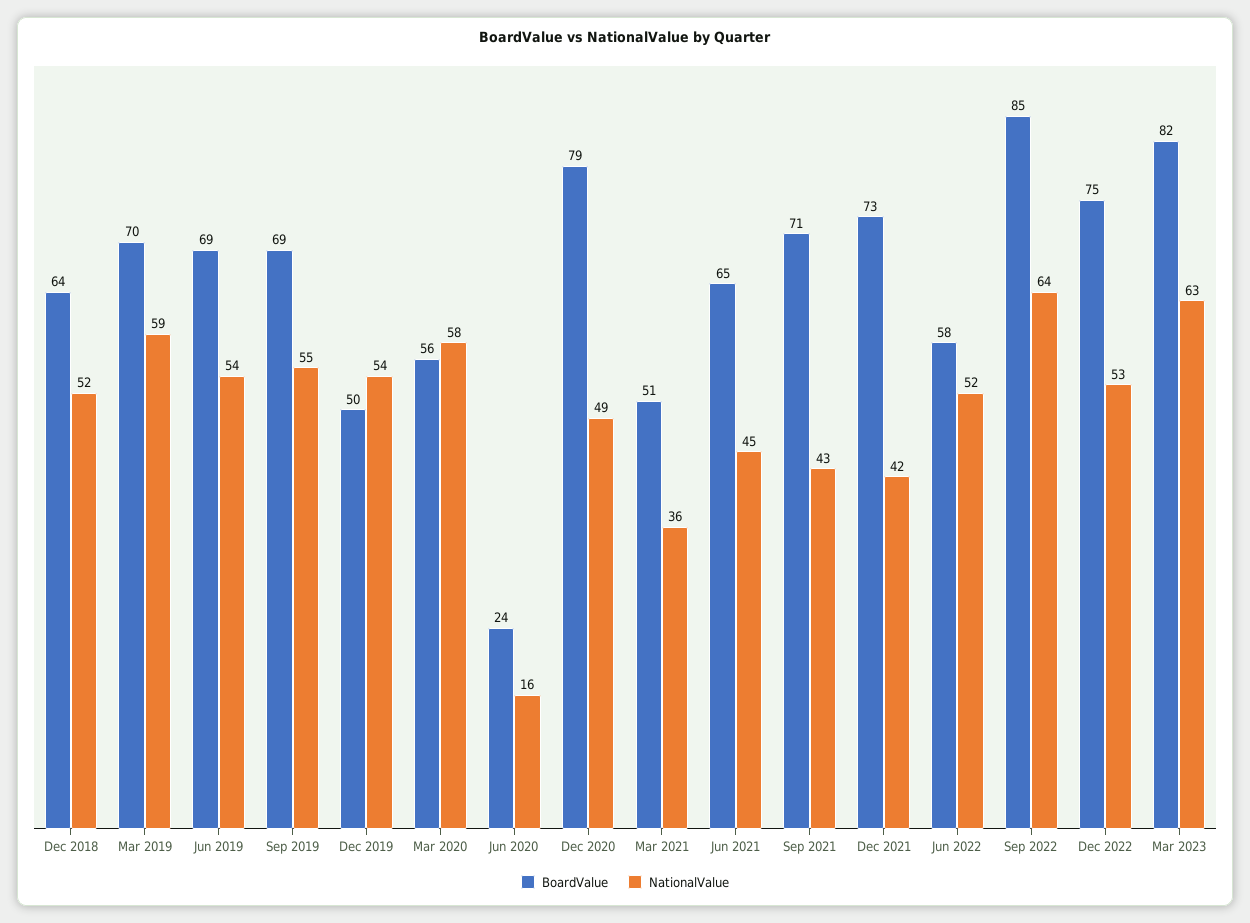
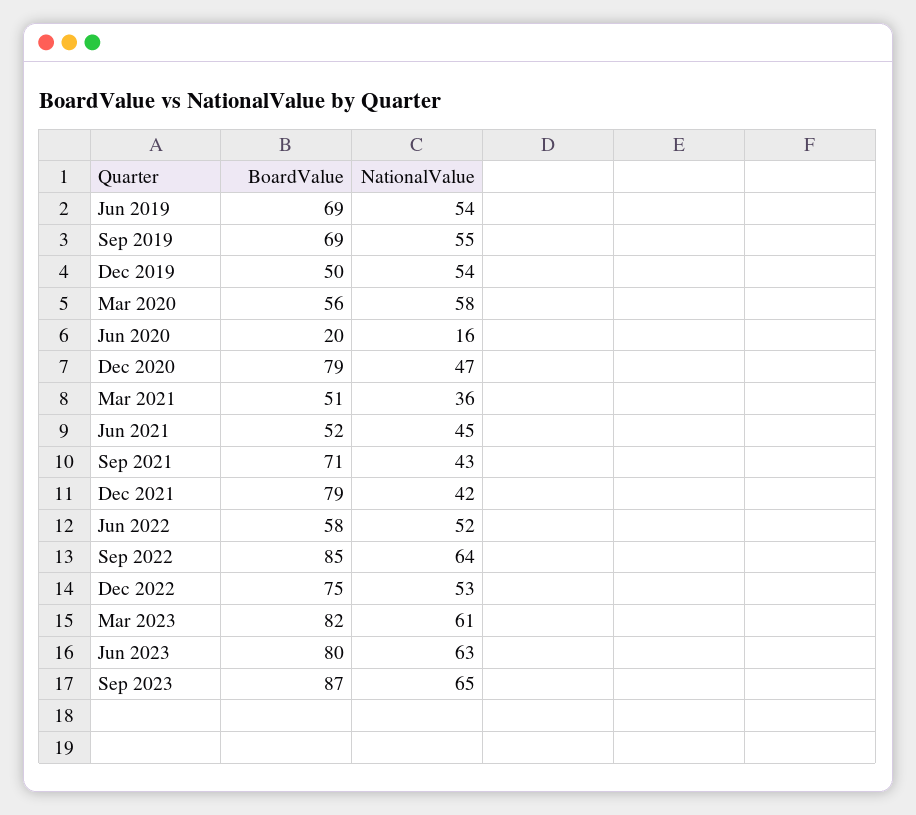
BoardValue, Dec 2018: 64 -> none
NationalValue, Dec 2018: 52 -> none
BoardValue, Mar 2019: 70 -> none
NationalValue, Mar 2019: 59 -> none
BoardValue, Jun 2020: 24 -> 20
NationalValue, Dec 2020: 49 -> 47
BoardValue, Jun 2021: 65 -> 52
BoardValue, Dec 2021: 73 -> 79
NationalValue, Mar 2023: 63 -> 61
BoardValue, Jun 2023: none -> 80
NationalValue, Jun 2023: none -> 63
BoardValue, Sep 2023: none -> 87
NationalValue, Sep 2023: none -> 65

